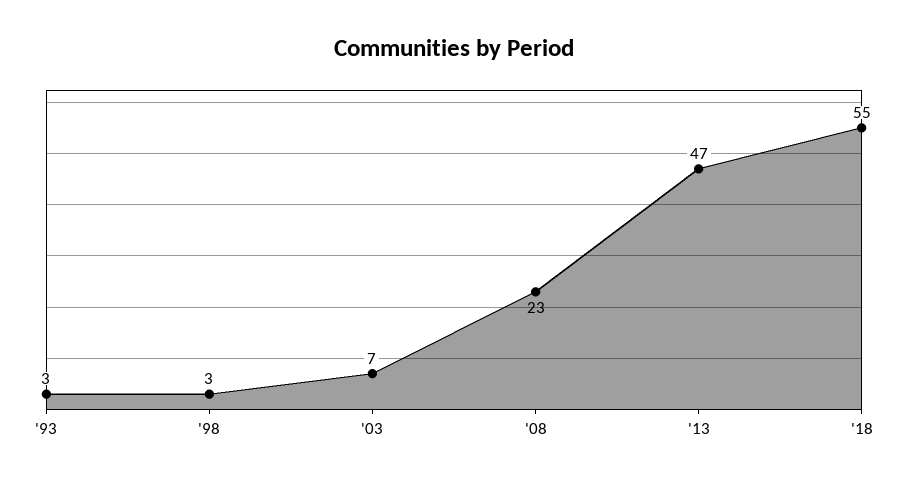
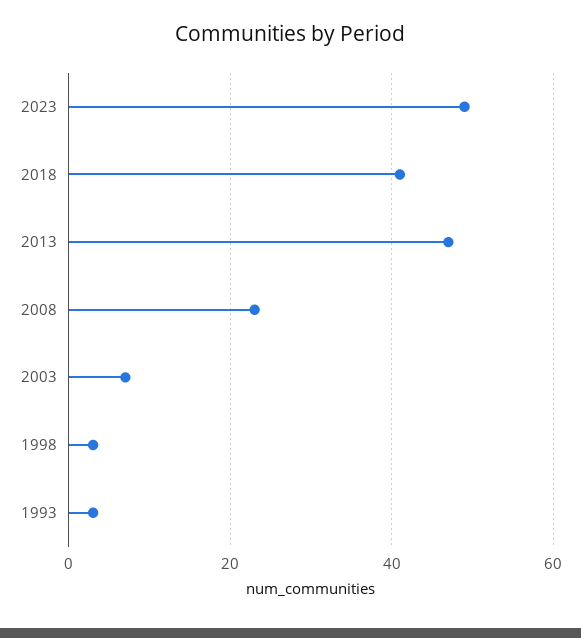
'18: 55 -> 40
2023: none -> 50

